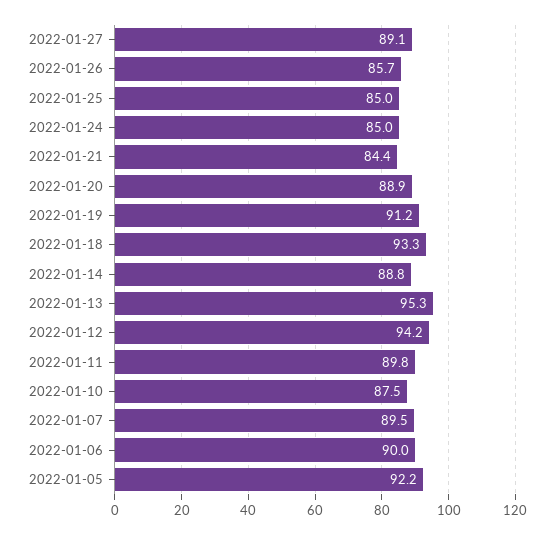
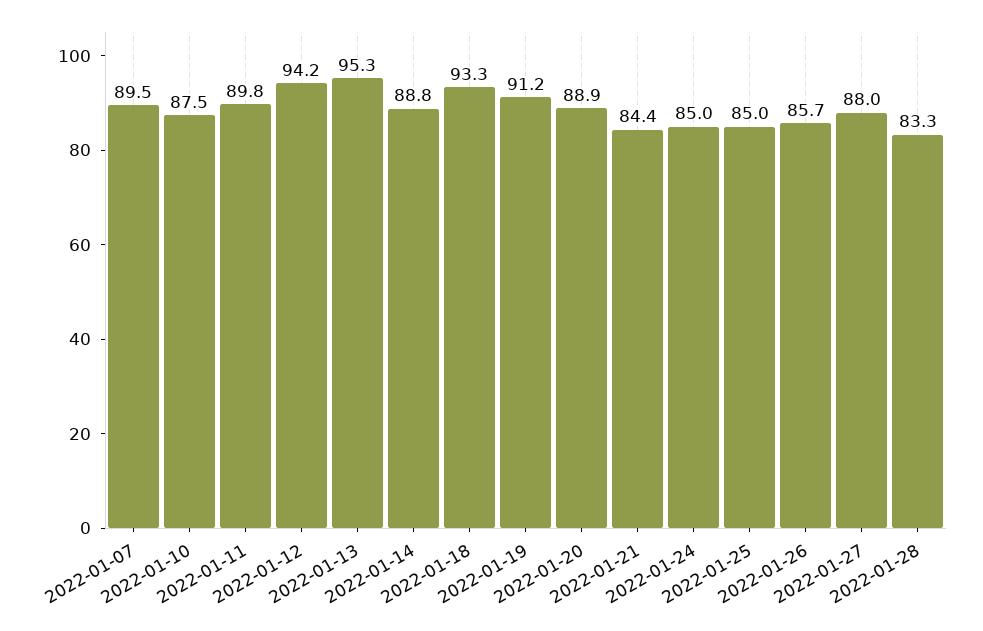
2022-01-27: 89.1 -> 88
2022-01-06: 90 -> none
2022-01-05: 92.2 -> none
2022-01-28: none -> 83.3

